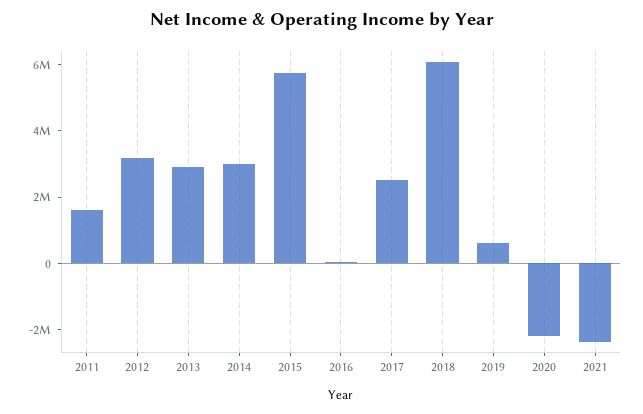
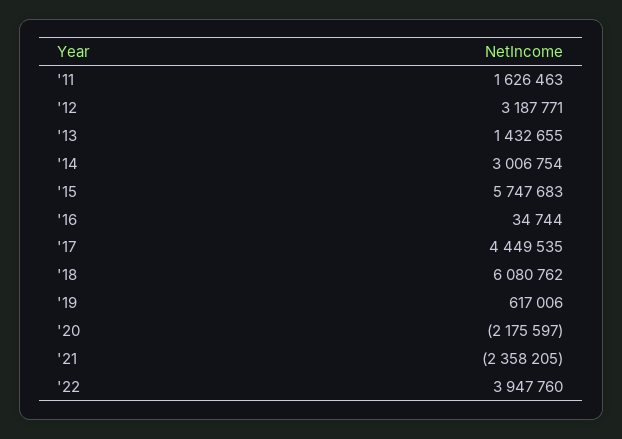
2013: 3000000 -> 1432655
2017: 2500000 -> 4449535
'22: none -> 3947760

